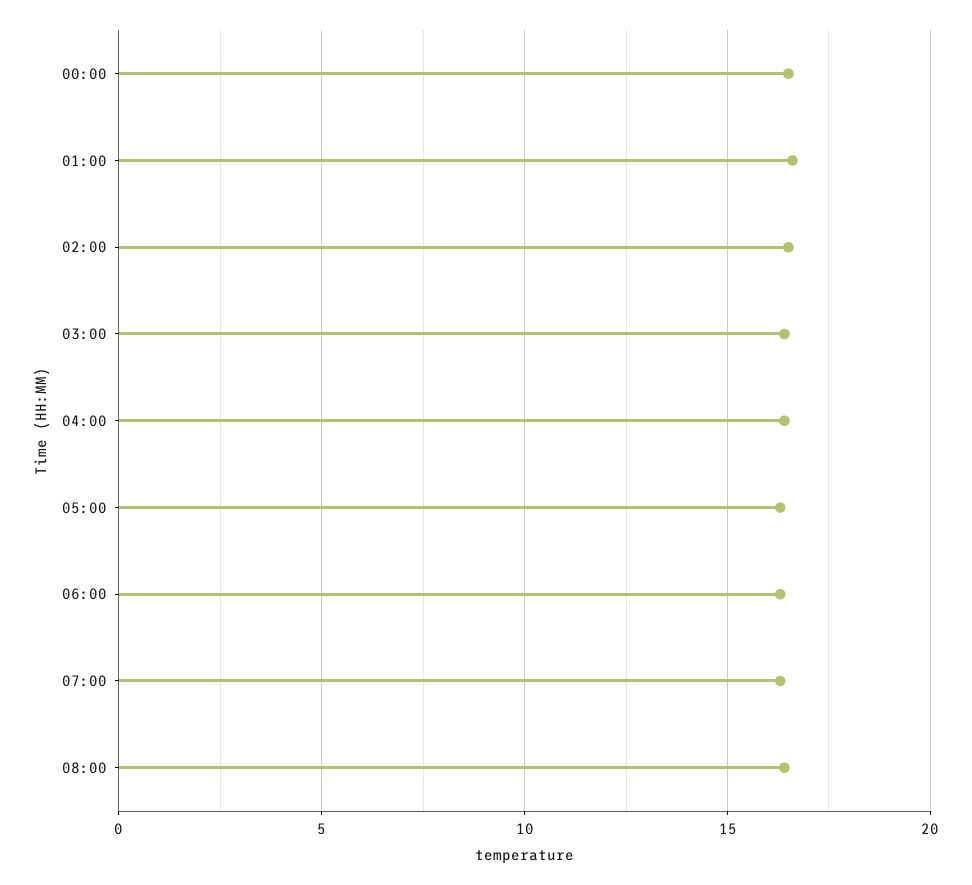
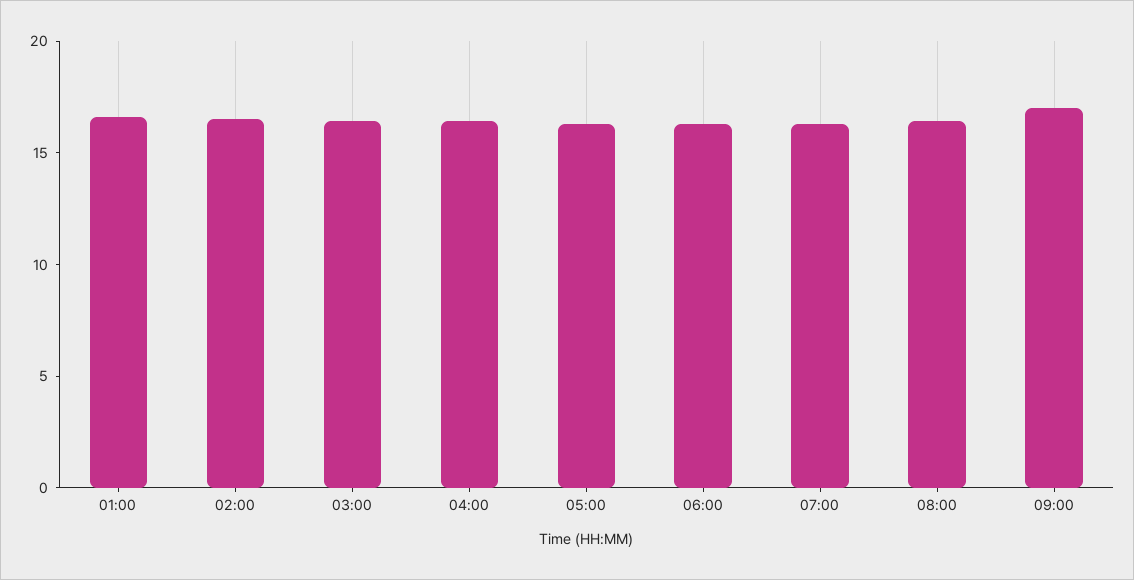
00:00: 16.5 -> none
09:00: none -> 17

